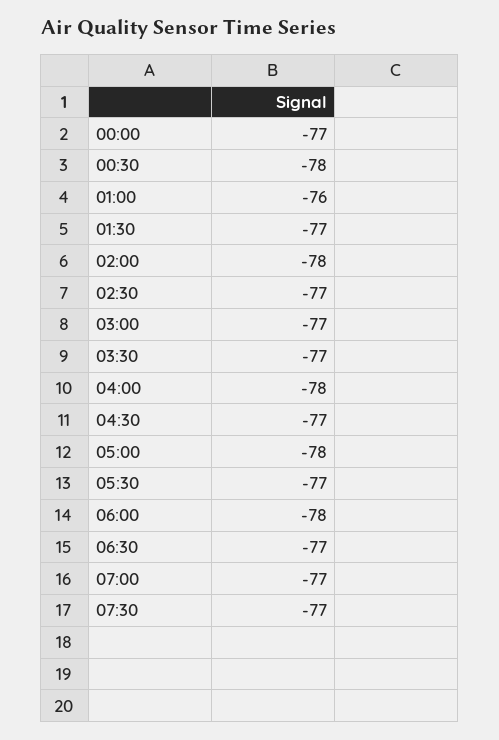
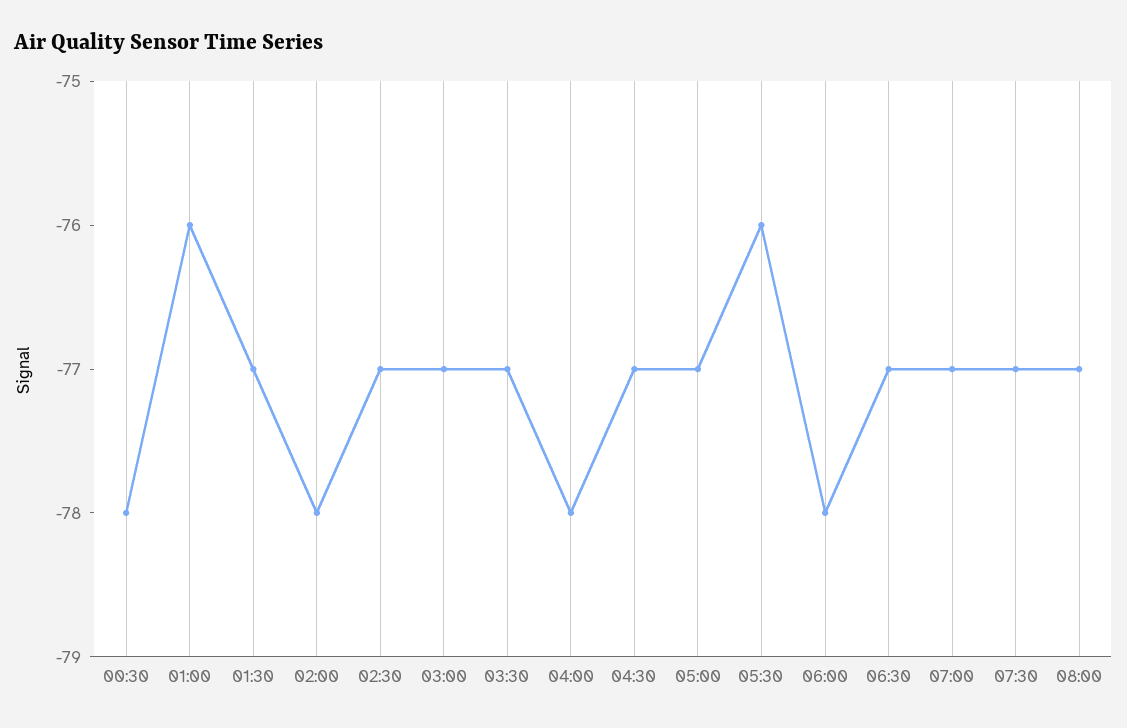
00:00: -77 -> none
05:00: -78 -> -77
05:30: -77 -> -76
08:00: none -> -77

